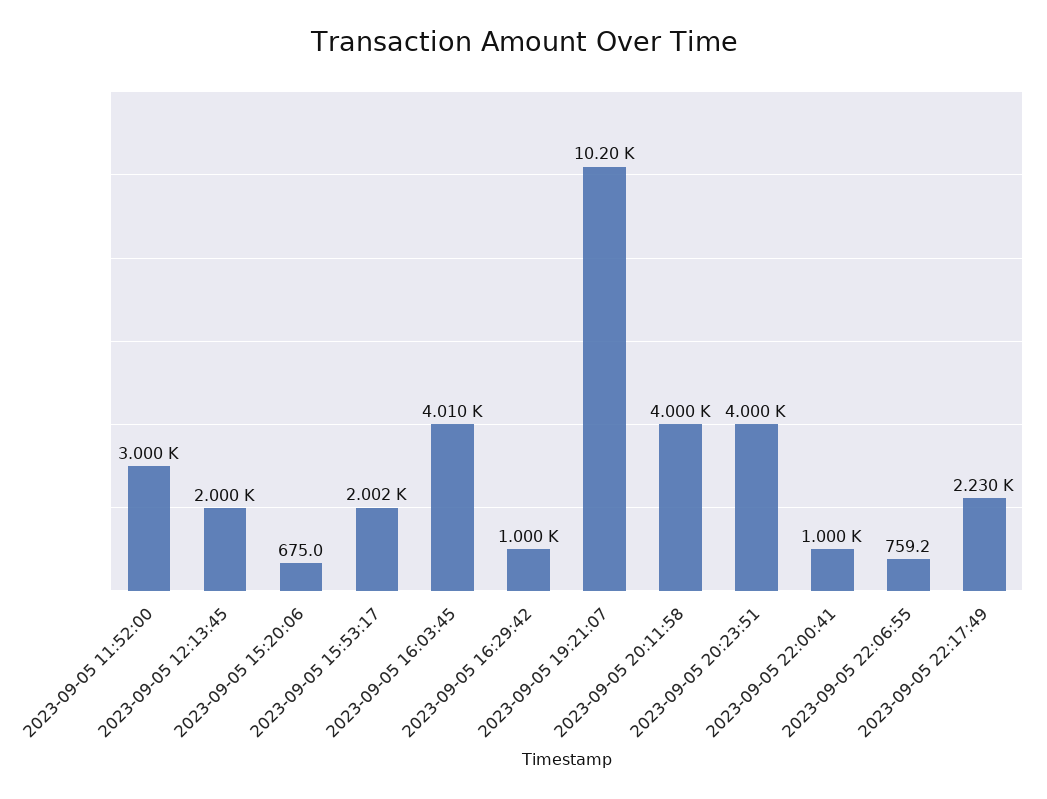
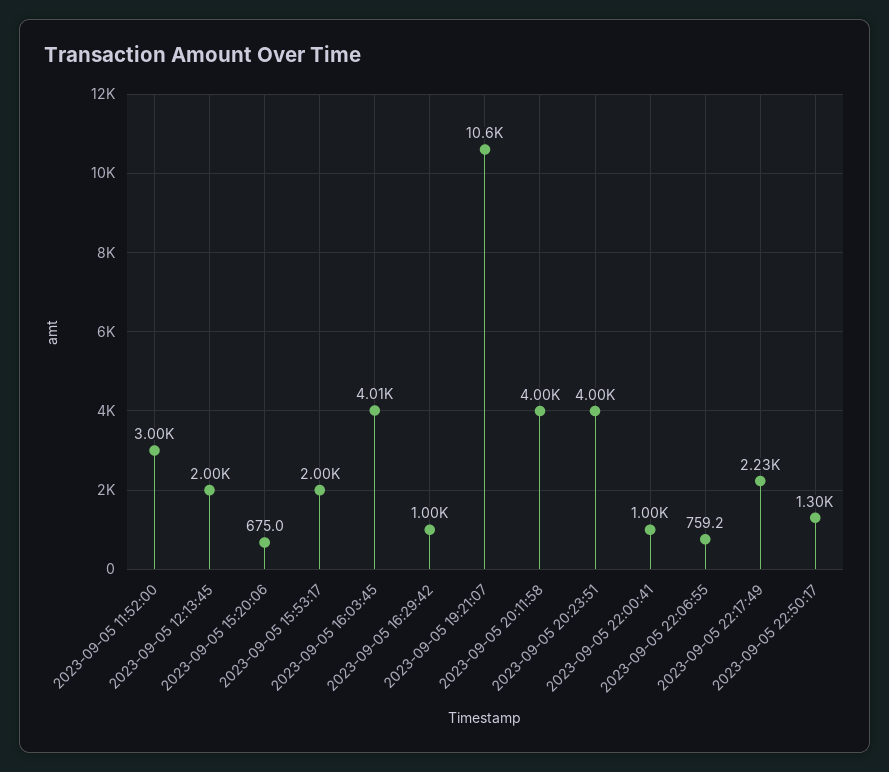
2023-09-05 19:21:07: 10200 -> 10600
2023-09-05 22:50:17: none -> 1300

